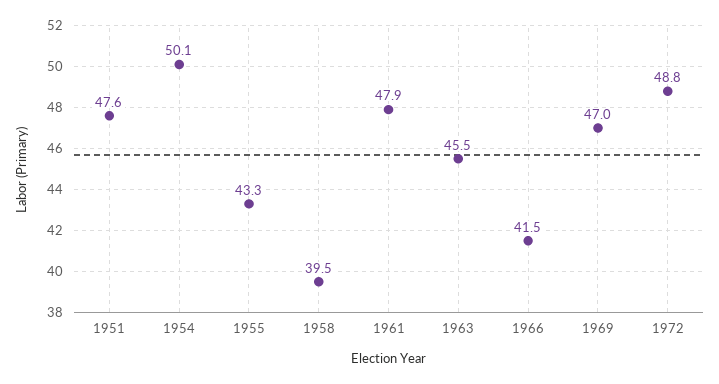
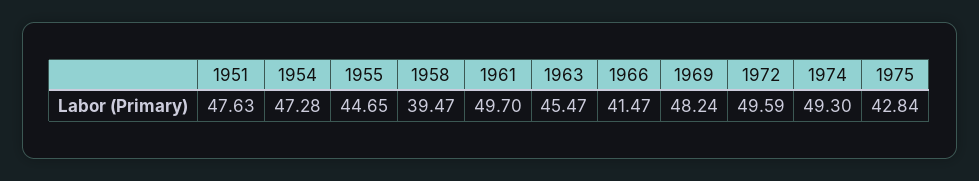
1954: 50.1 -> 47.28
1955: 43.3 -> 44.65
1961: 47.9 -> 49.7
1969: 47 -> 48.24
1972: 48.8 -> 49.59
1974: none -> 49.3
1975: none -> 42.84

